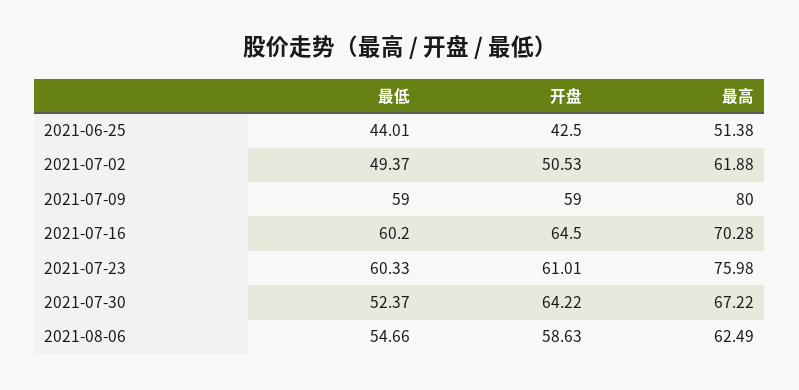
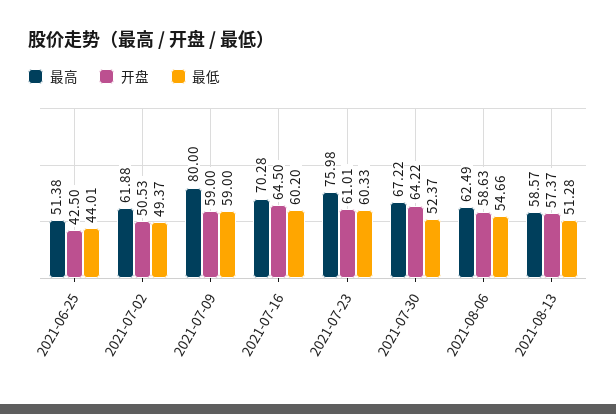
最高, 2021-08-13: none -> 58.57
开盘, 2021-08-13: none -> 57.37
最低, 2021-08-13: none -> 51.28

